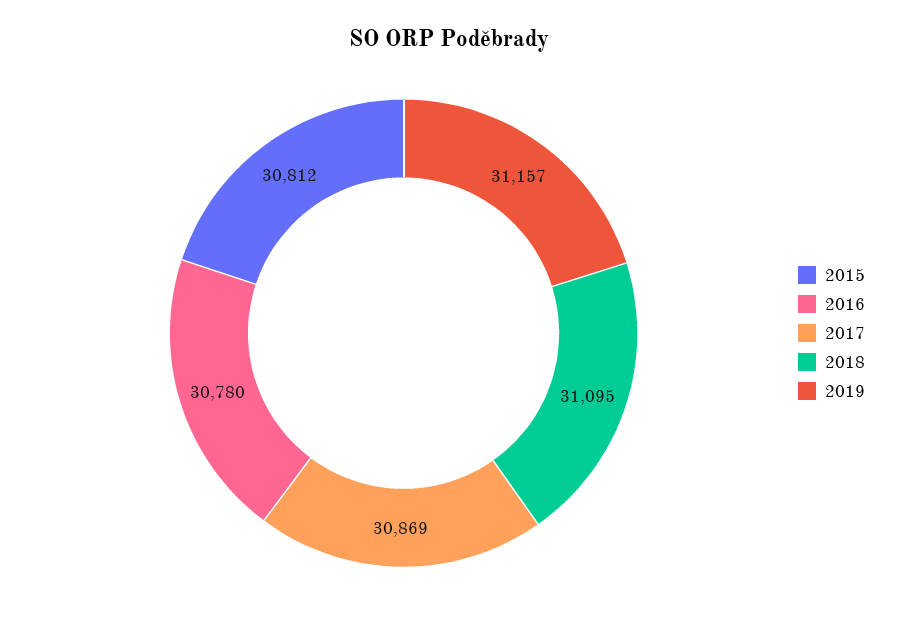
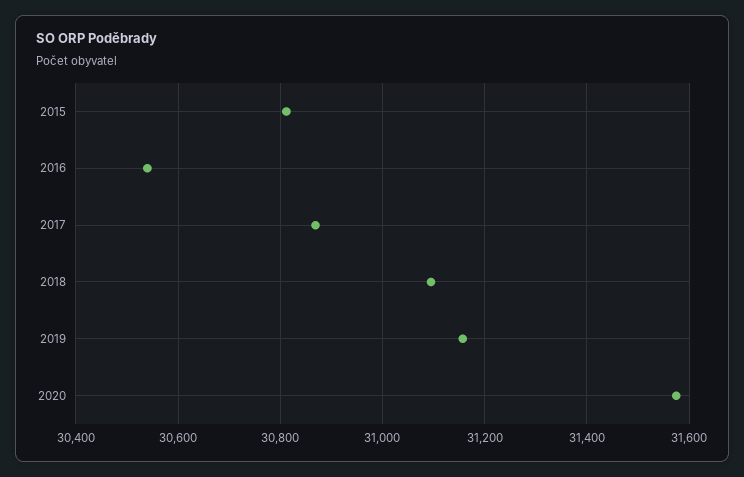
2016: 30780 -> 30540
2020: none -> 31580

